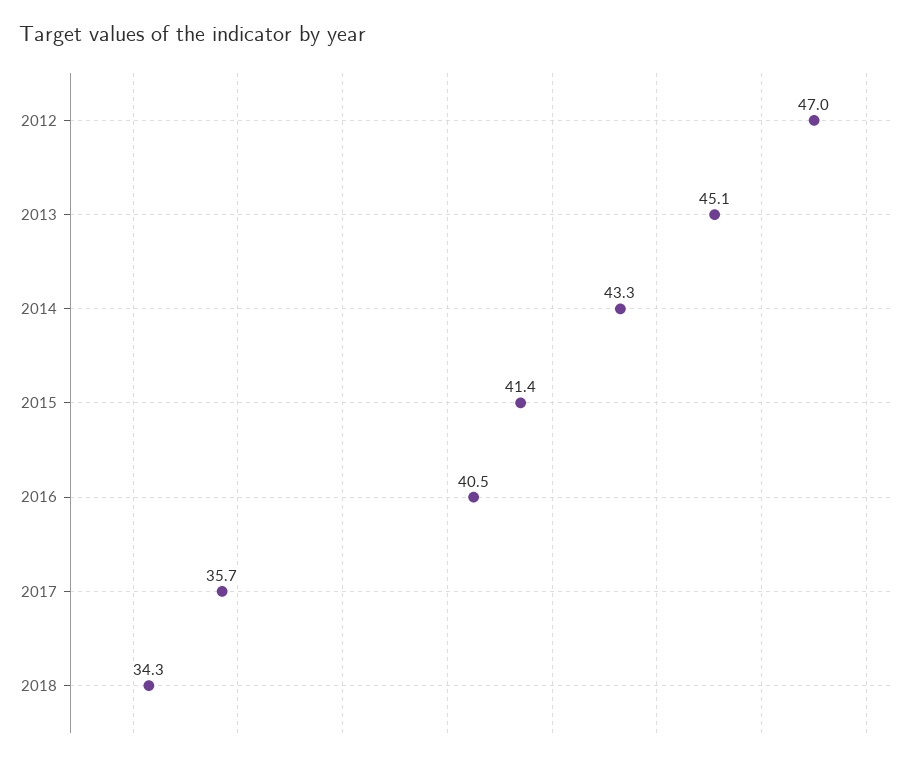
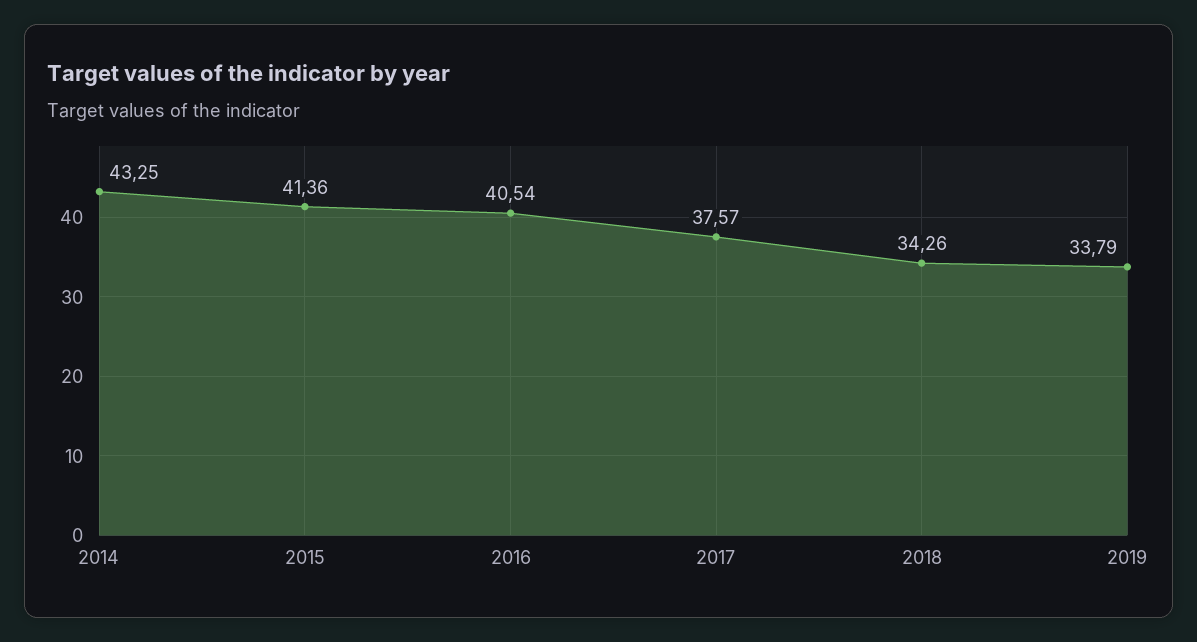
2012: 47 -> none
2013: 45.1 -> none
2017: 35.7 -> 37.57
2019: none -> 33.79

